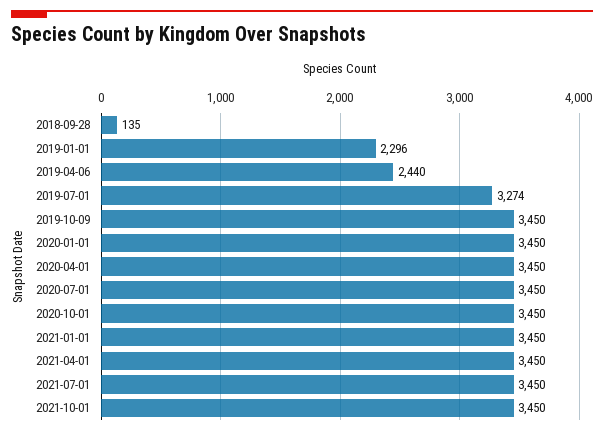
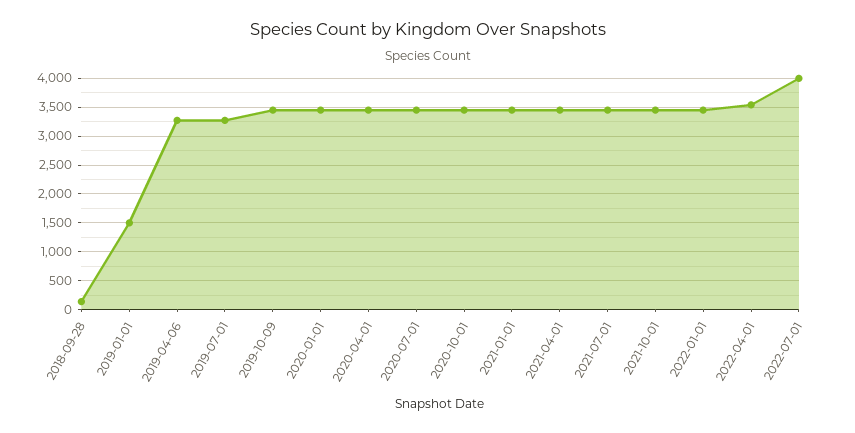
2019-01-01: 2296 -> 1500
2019-04-06: 2440 -> 3250
2022-01-01: none -> 3500
2022-04-01: none -> 3500
2022-07-01: none -> 4000

